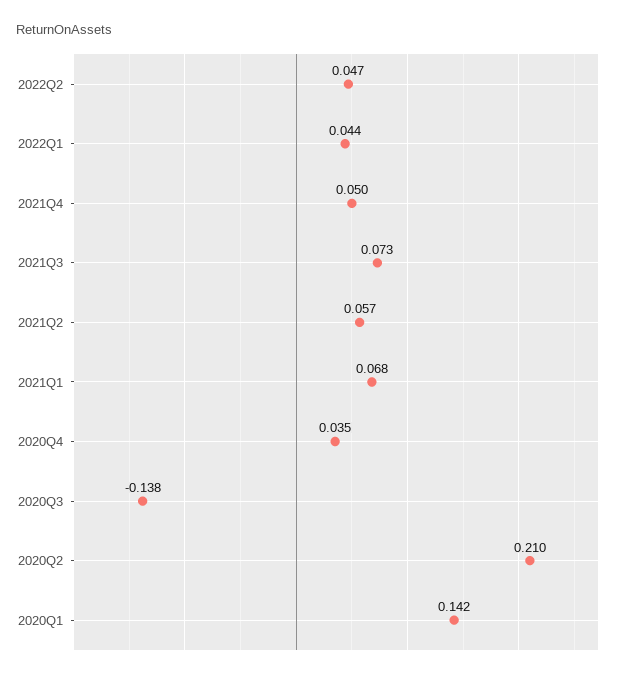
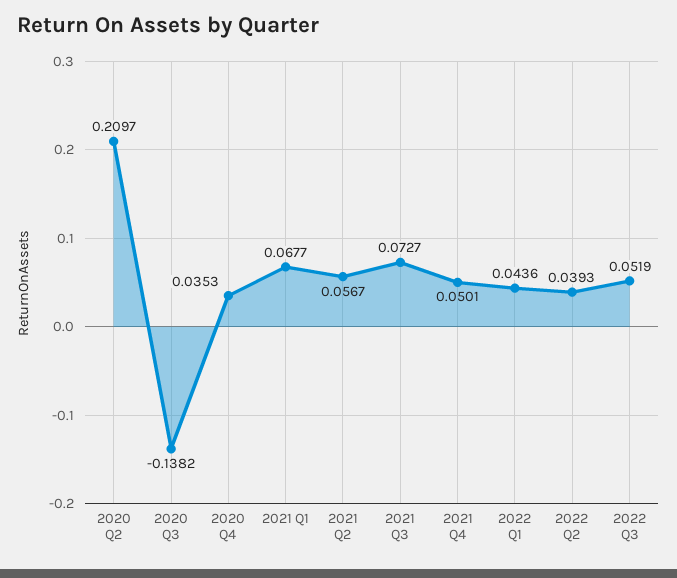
2022Q2: 0.047 -> 0.0393
2020Q1: 0.142 -> none
2022 Q3: none -> 0.0519

